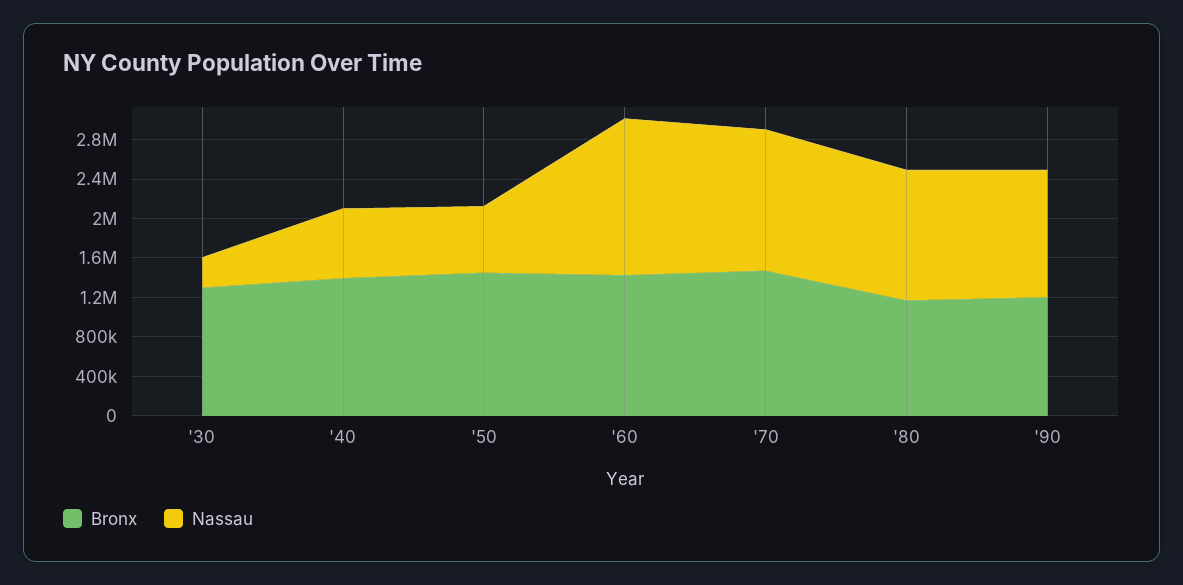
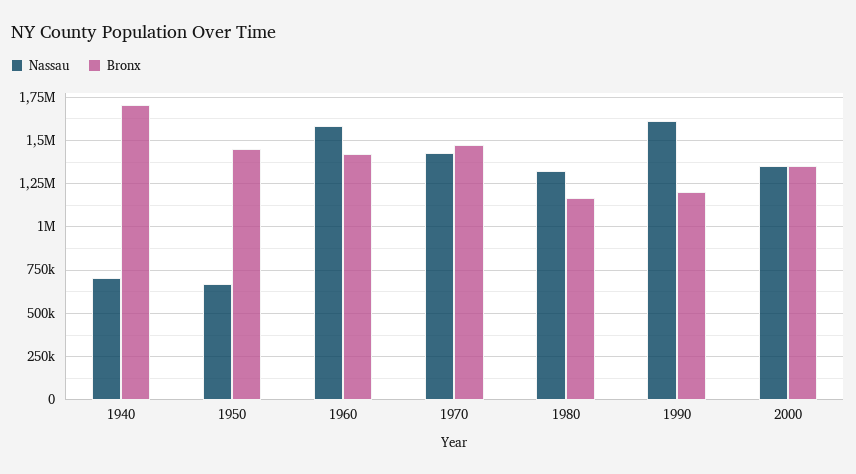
Bronx, '30: 1300000 -> none
Nassau, '30: 300000 -> none
Bronx, '40: 1400000 -> 1700000
Nassau, '90: 1300000 -> 1600000
Nassau, 2000: none -> 1350000
Bronx, 2000: none -> 1350000

